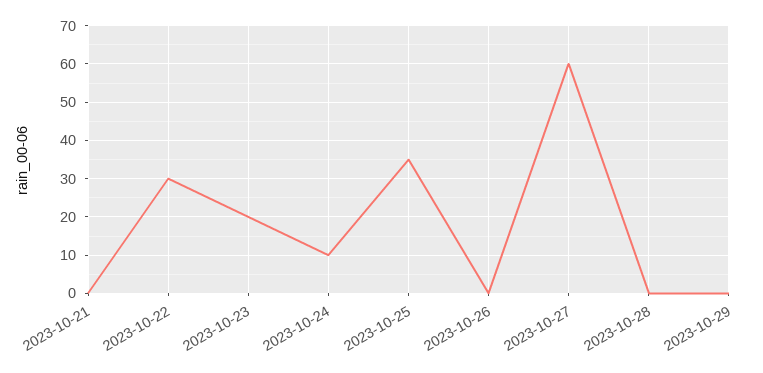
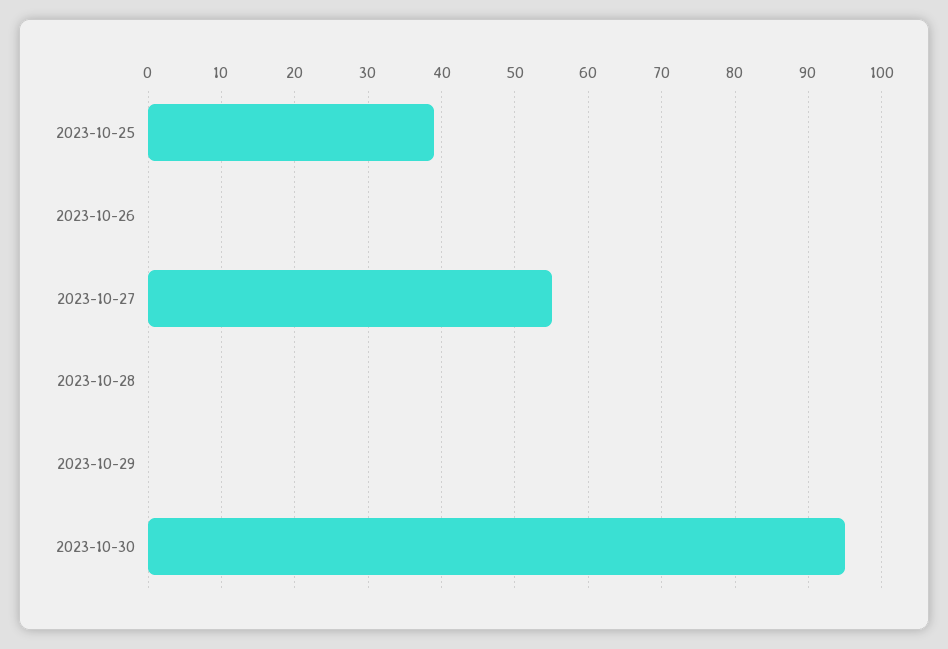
2023-10-21: 0 -> none
2023-10-22: 30 -> none
2023-10-23: 20 -> none
2023-10-24: 10 -> none
2023-10-25: 35 -> 39
2023-10-27: 60 -> 55
2023-10-30: none -> 95

